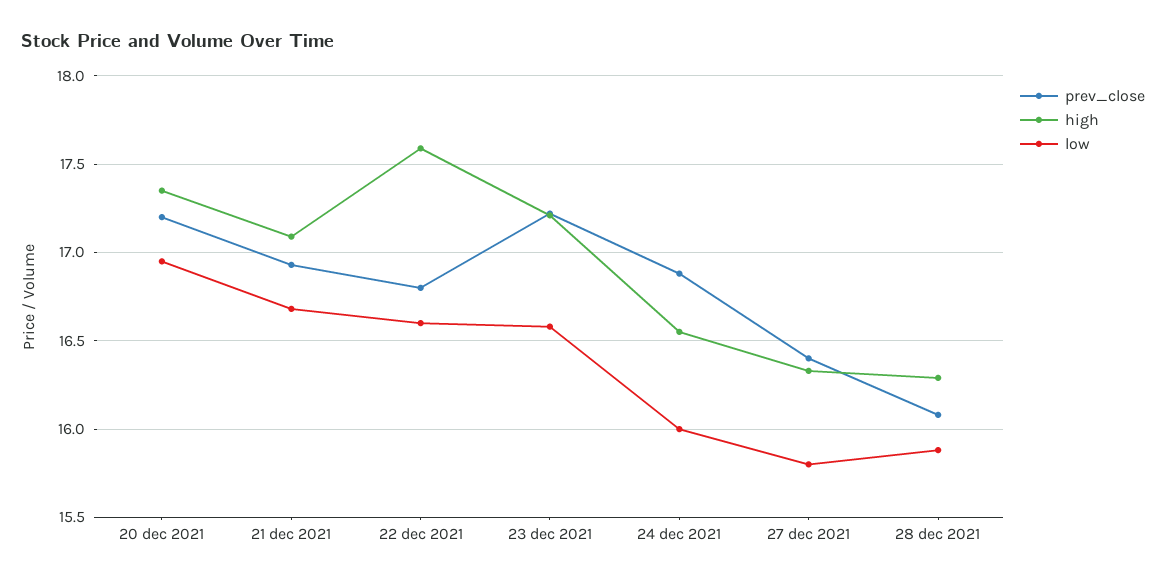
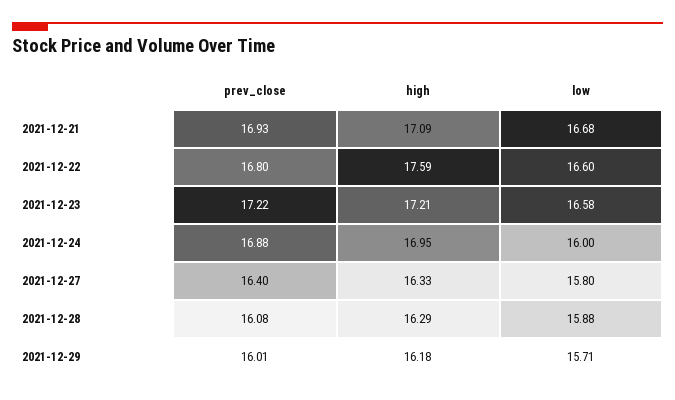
prev_close, 20 dec 2021: 17.2 -> none
high, 20 dec 2021: 17.35 -> none
low, 20 dec 2021: 16.95 -> none
high, 24 dec 2021: 16.55 -> 16.95
prev_close, 2021-12-29: none -> 16.01
high, 2021-12-29: none -> 16.18
low, 2021-12-29: none -> 15.71

